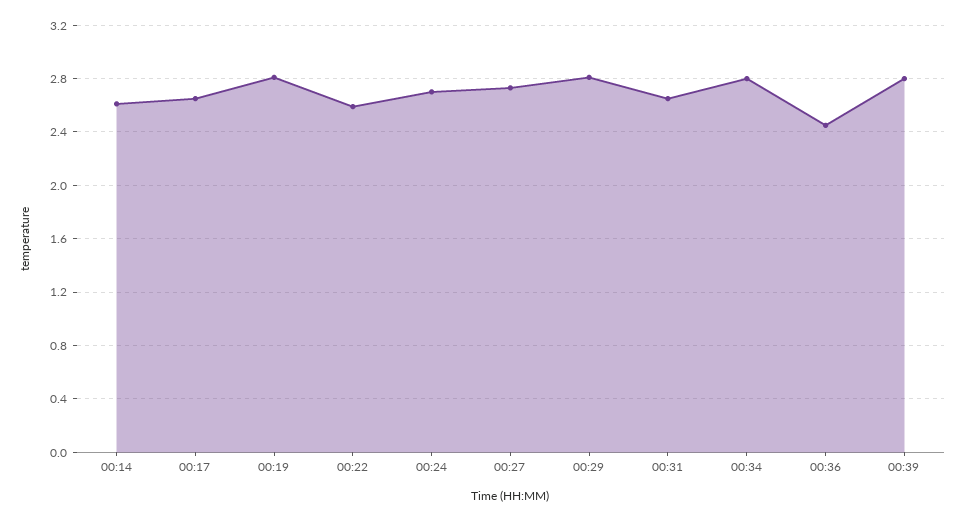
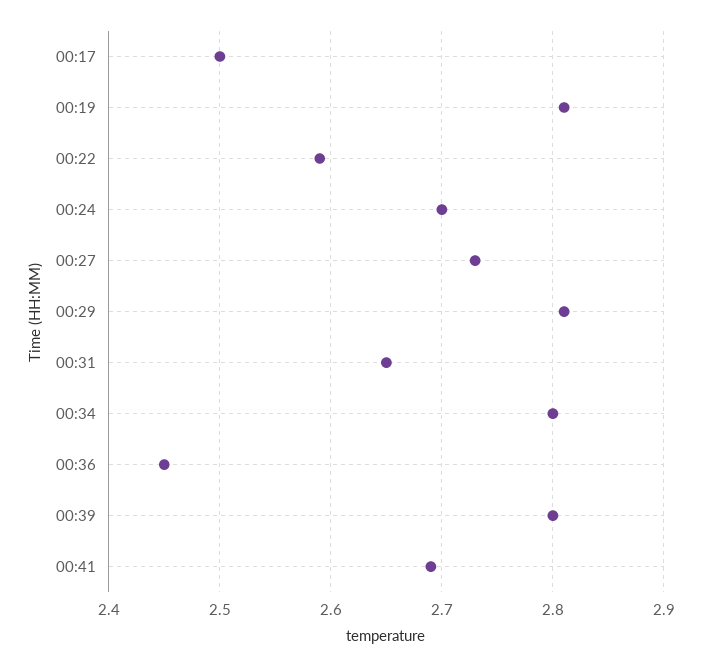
00:14: 2.6 -> none
00:17: 2.65 -> 2.5
00:41: none -> 2.69

